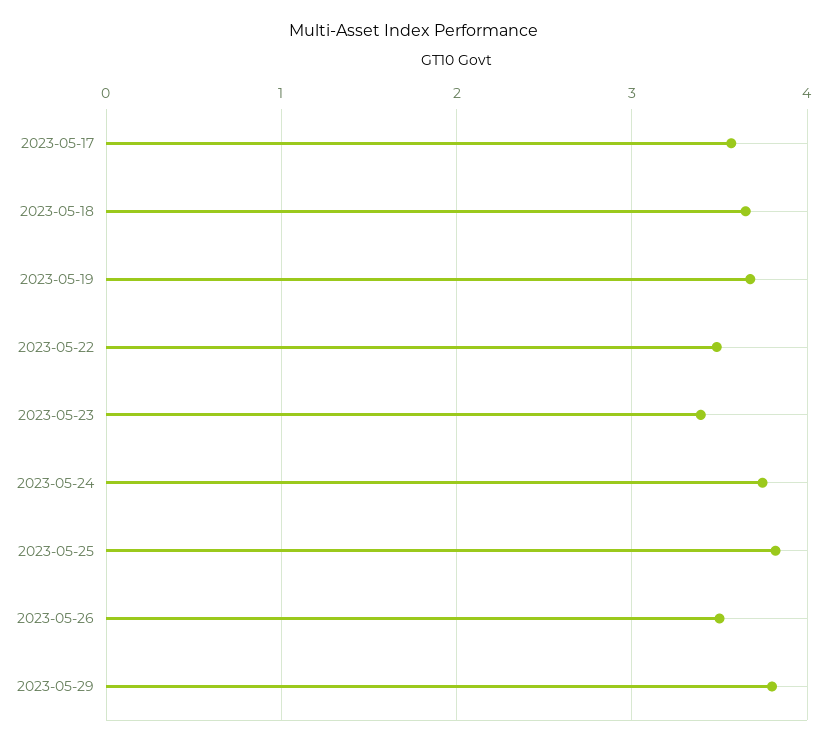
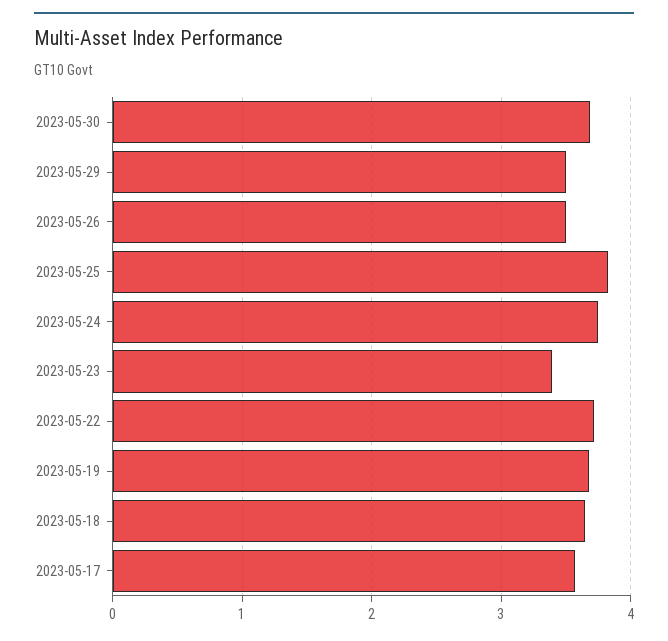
2023-05-22: 3.5 -> 3.7
2023-05-29: 3.8 -> 3.5
2023-05-30: none -> 3.7

